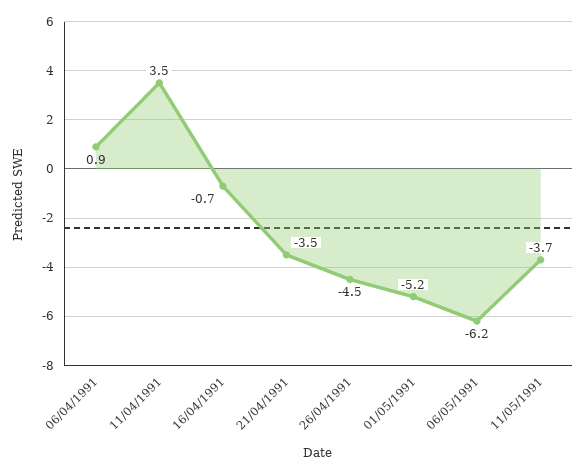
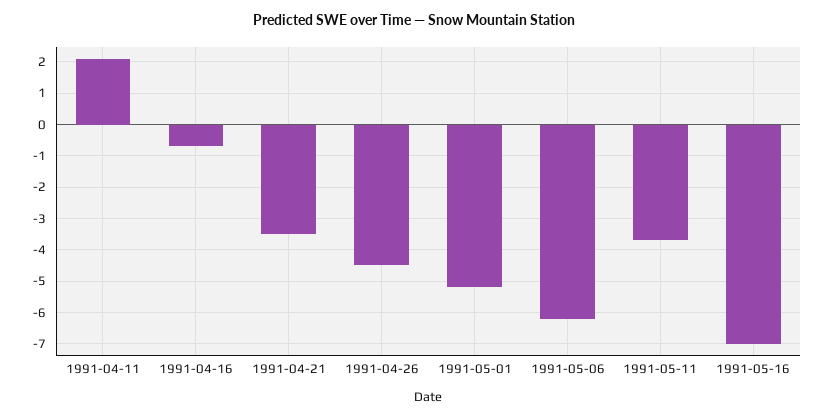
06/04/1991: 0.9 -> none
11/04/1991: 3.5 -> 2
1991-05-16: none -> -7

